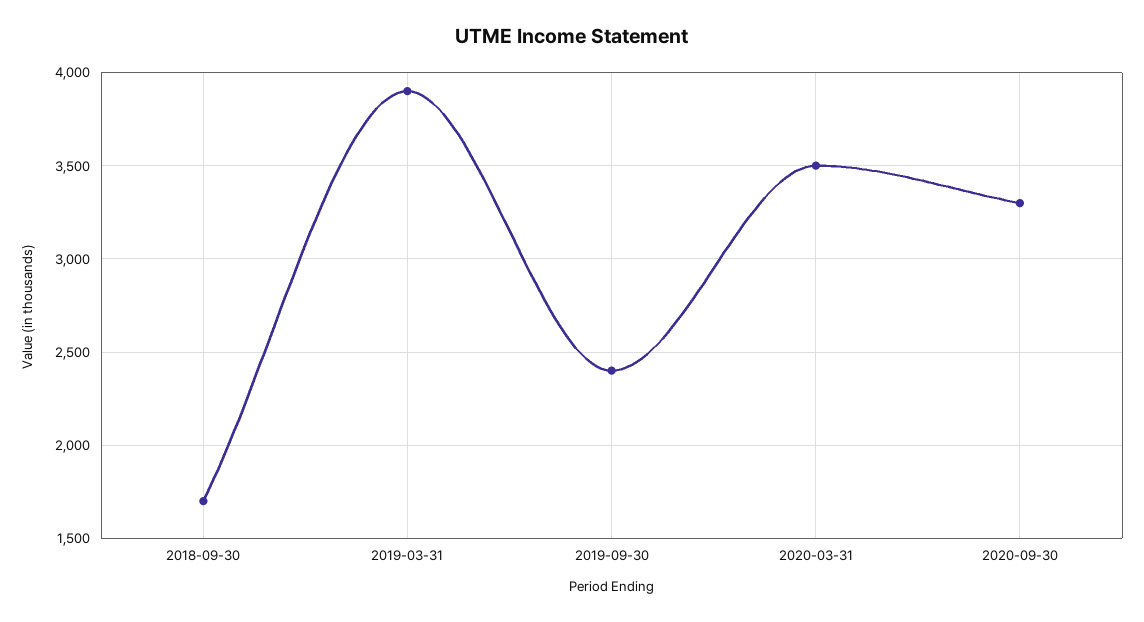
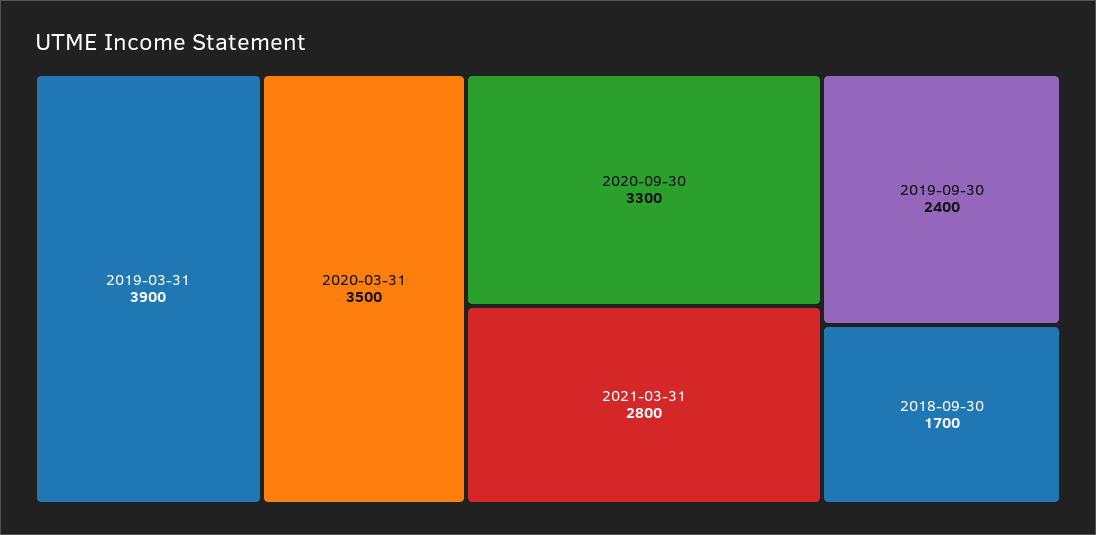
2021-03-31: none -> 2800

